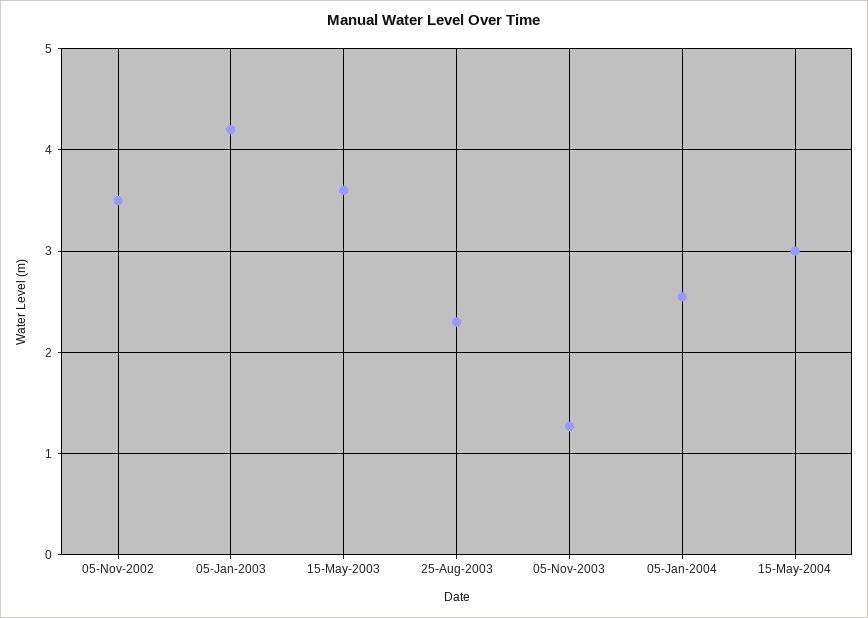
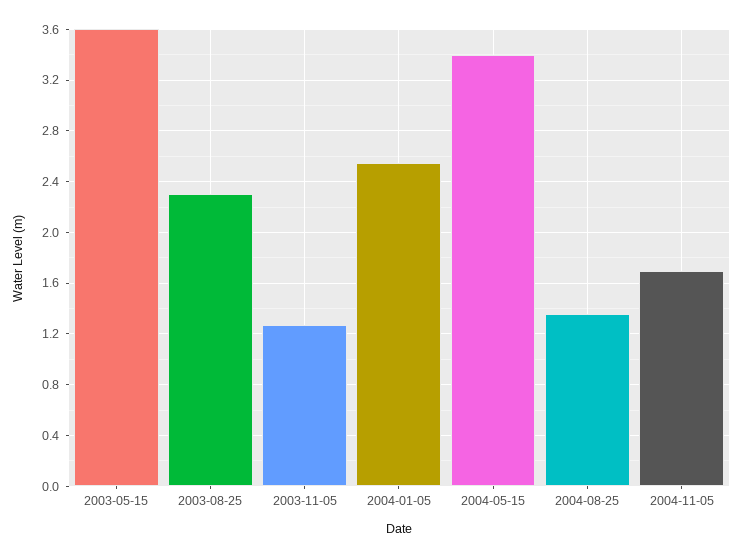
05-Nov-2002: 3.5 -> none
05-Jan-2003: 4.2 -> none
15-May-2004: 3 -> 3.4
2004-08-25: none -> 1.35
2004-11-05: none -> 1.7

